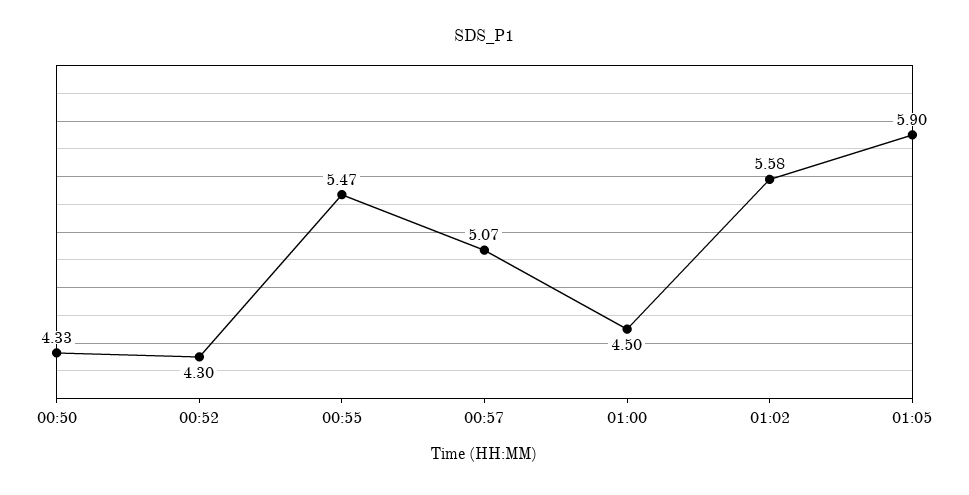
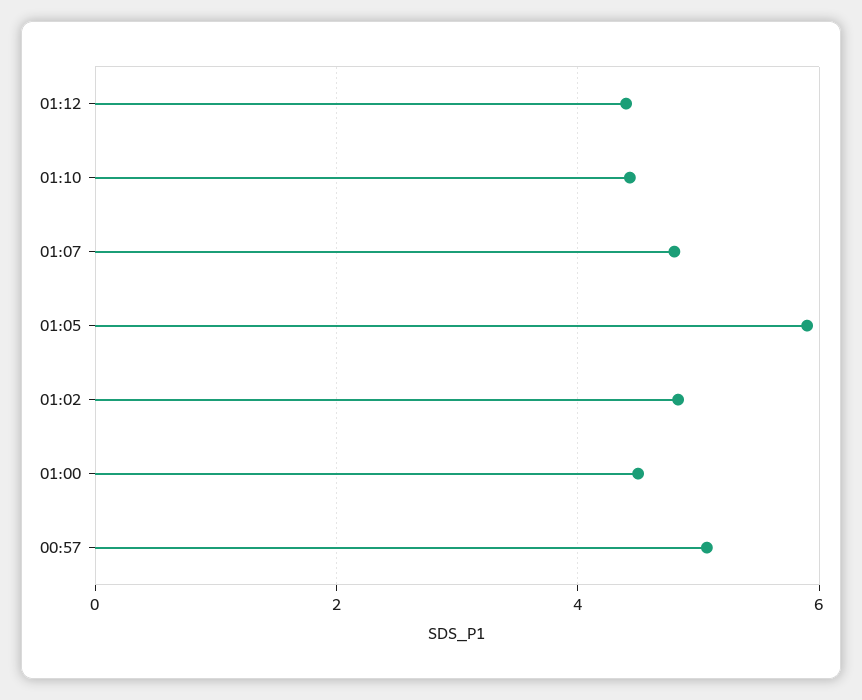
00:50: 4.33 -> none
00:52: 4.3 -> none
00:55: 5.47 -> none
01:02: 5.58 -> 4.8
01:12: none -> 4.4
01:10: none -> 4.4
01:07: none -> 4.8

